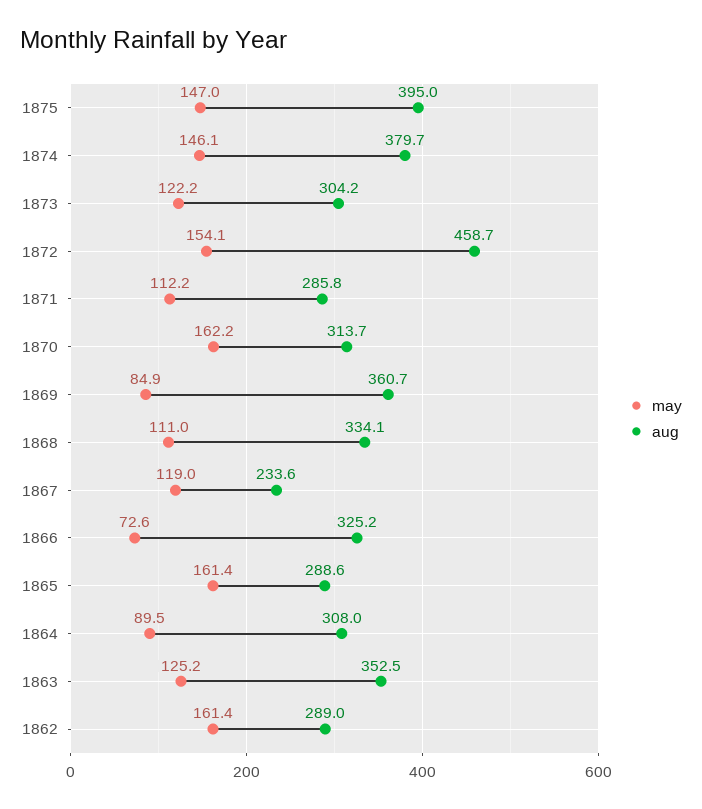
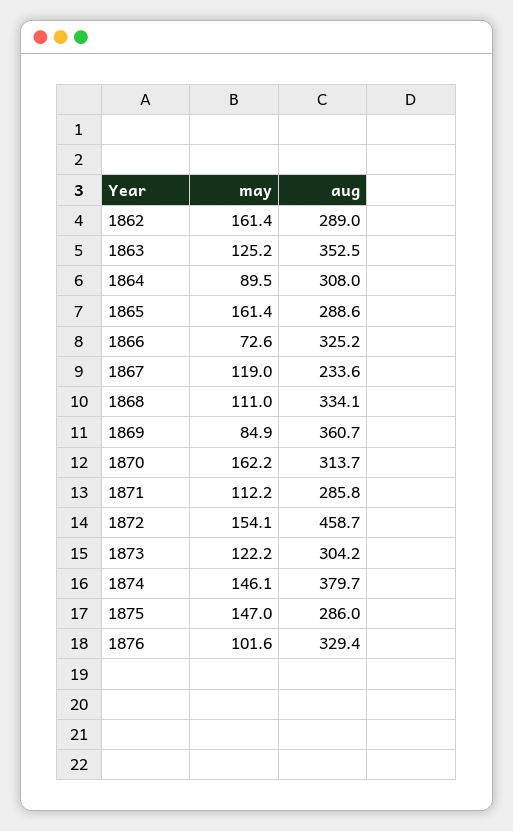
aug, 1875: 395 -> 286
may, 1876: none -> 101.6
aug, 1876: none -> 329.4

